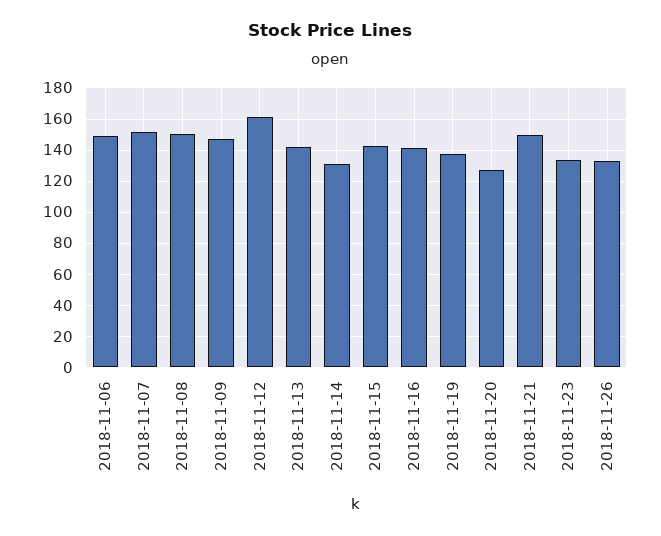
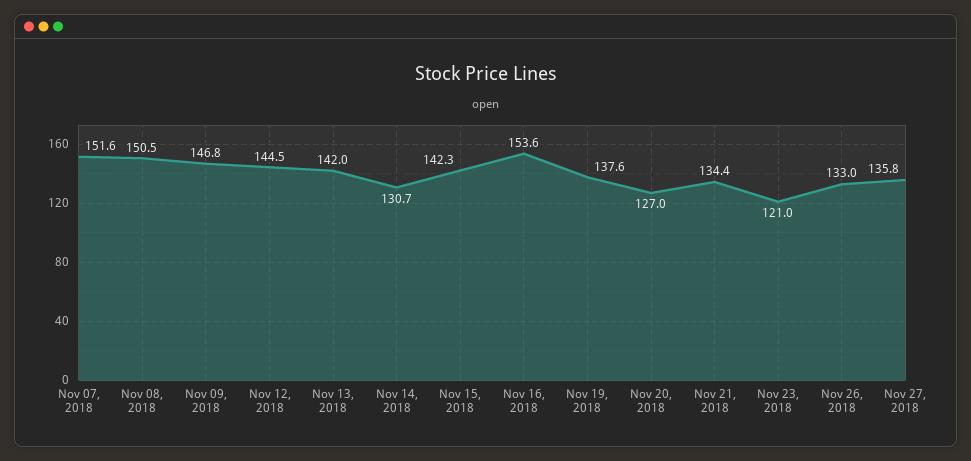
2018-11-06: 150 -> none
2018-11-12: 160 -> 144.5
2018-11-16: 140 -> 153.6
2018-11-21: 150 -> 134.4
2018-11-23: 135 -> 121
Nov 27, 2018: none -> 135.8

